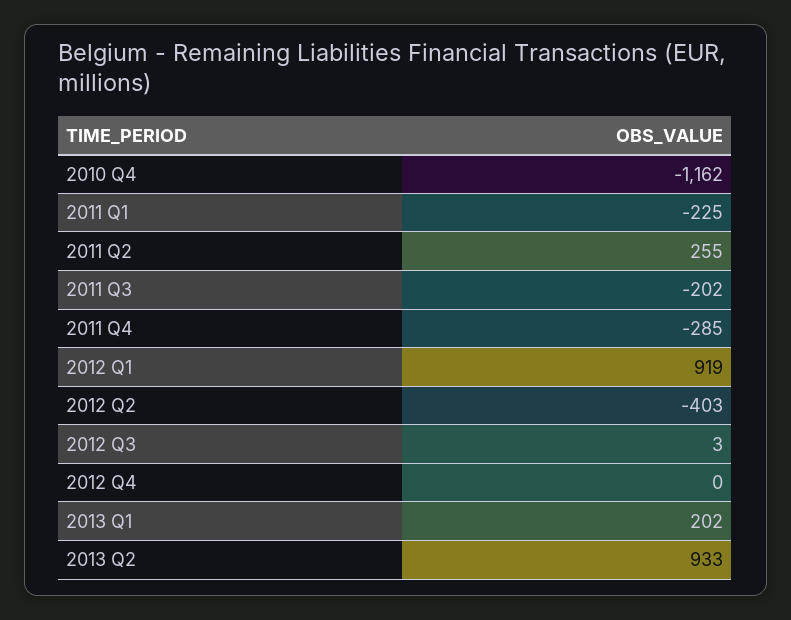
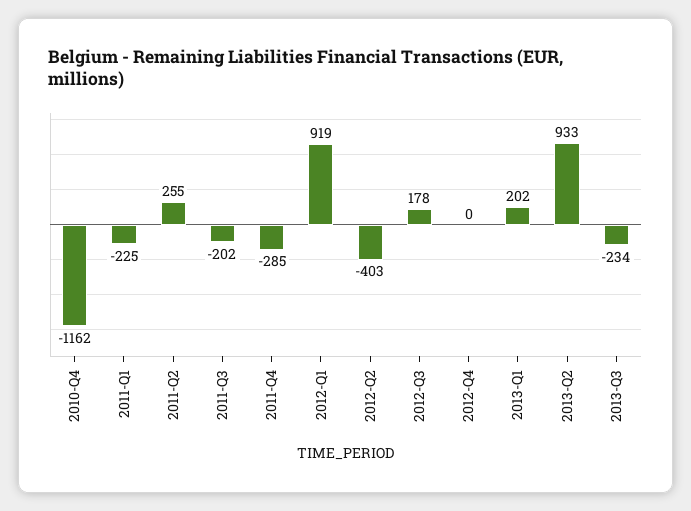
2012 Q3: 3 -> 178
2013-Q3: none -> -234

